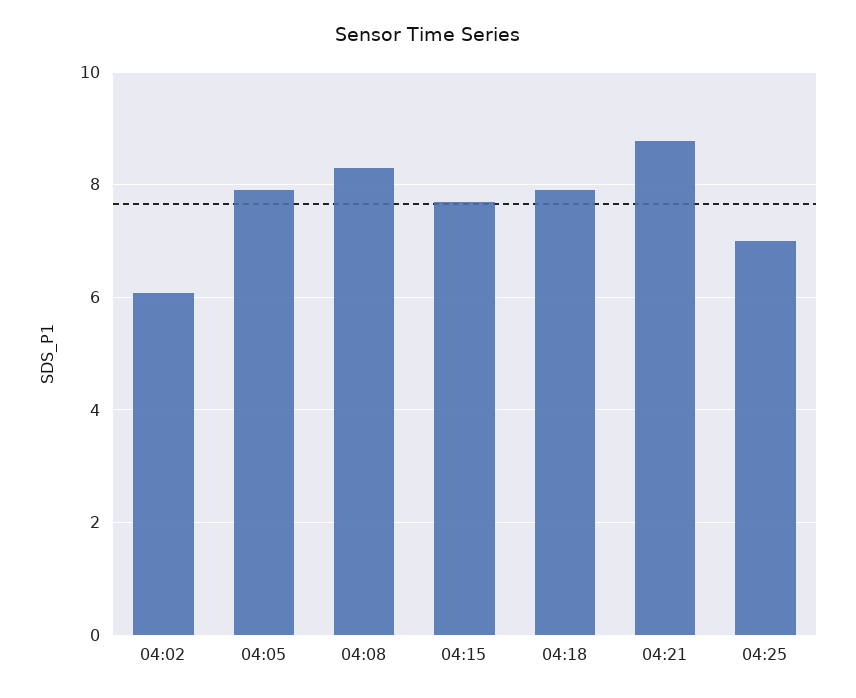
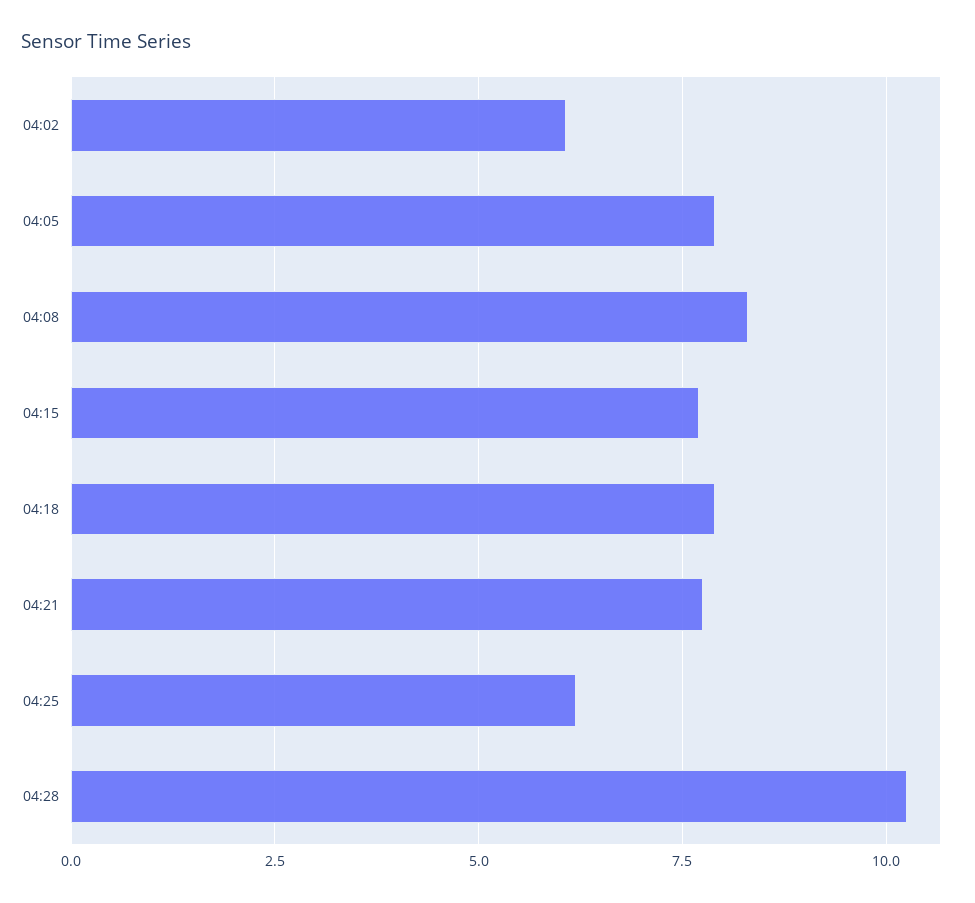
04:21: 8.8 -> 7.75
04:25: 7 -> 6.25
04:28: none -> 10.25

